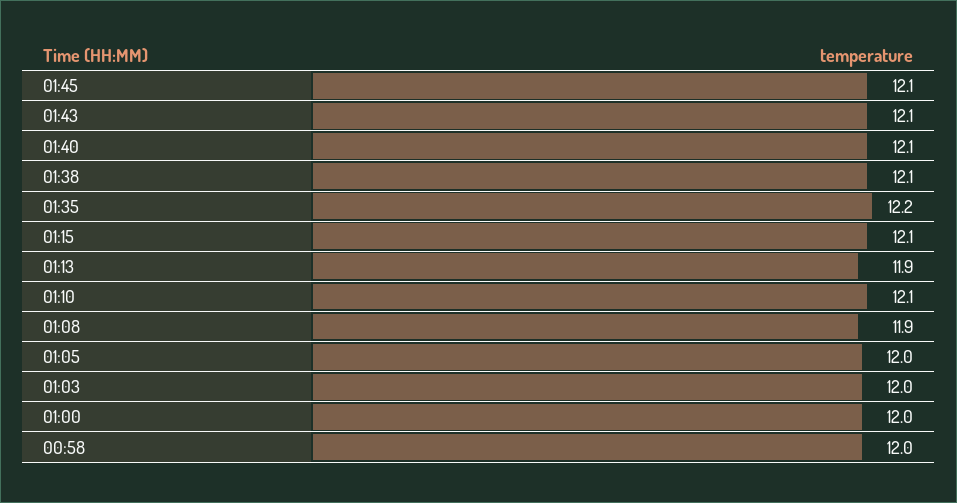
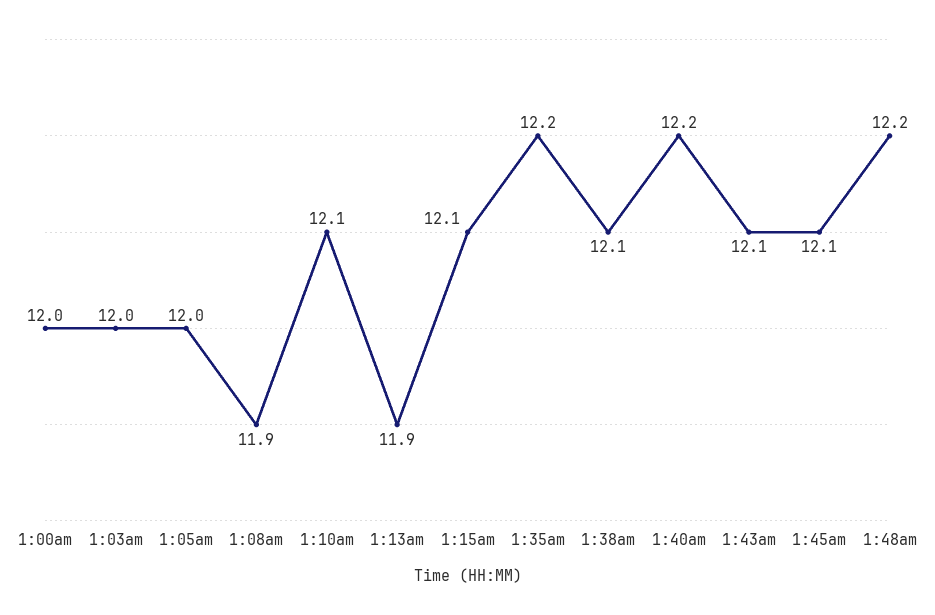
01:40: 12.1 -> 12.2
00:58: 12 -> none
1:48am: none -> 12.2

